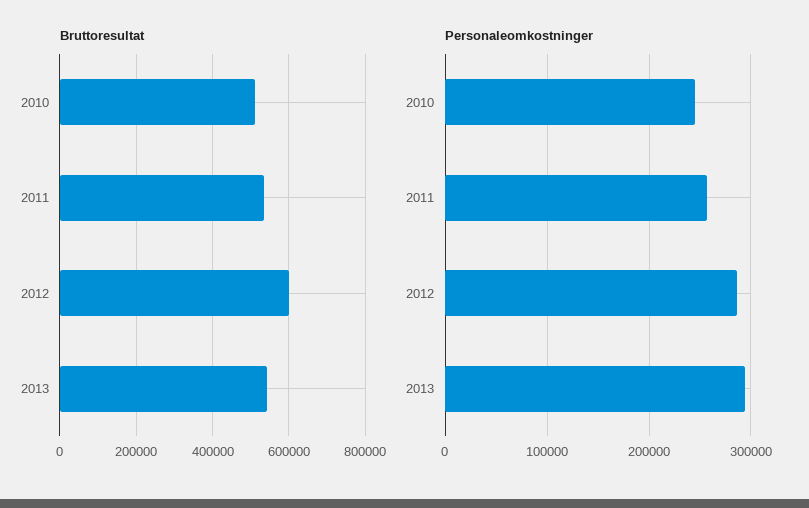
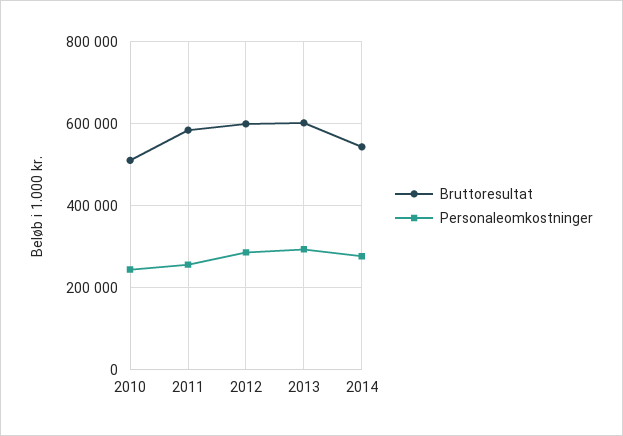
Bruttoresultat, 2011: 540000 -> 580000
Bruttoresultat, 2013: 540000 -> 600000
Bruttoresultat, 2014: none -> 540000
Personaleomkostninger, 2014: none -> 280000

